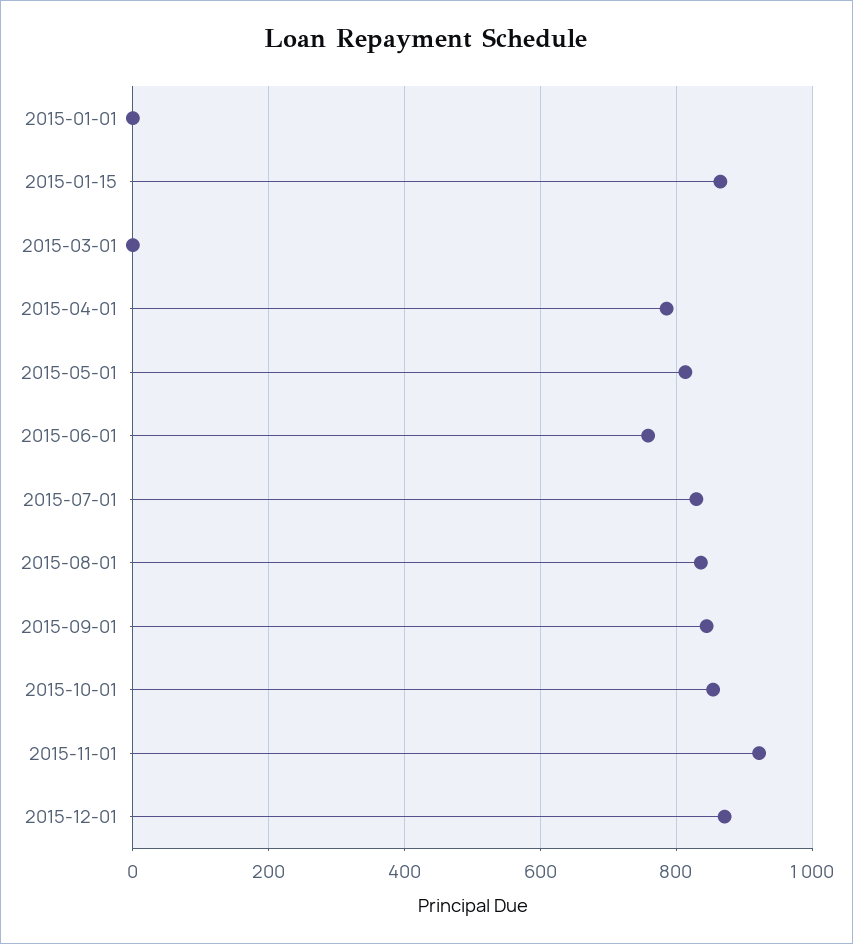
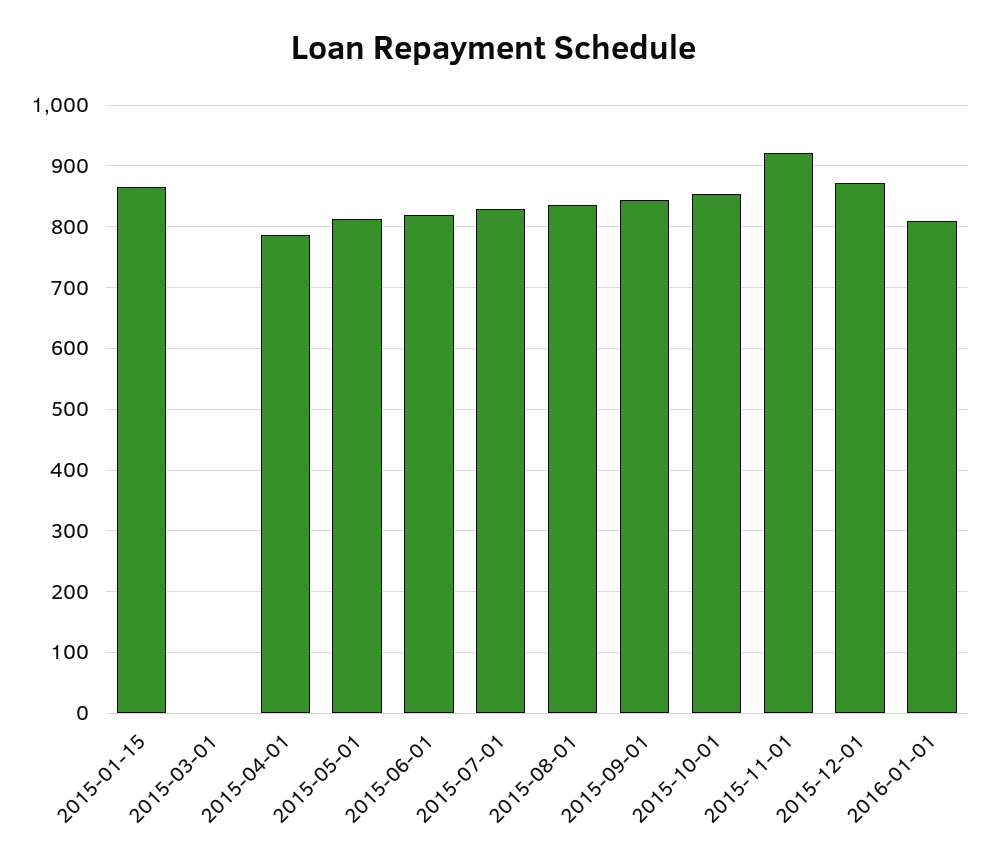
2015-01-01: 0 -> none
2015-06-01: 760 -> 820
2016-01-01: none -> 810

